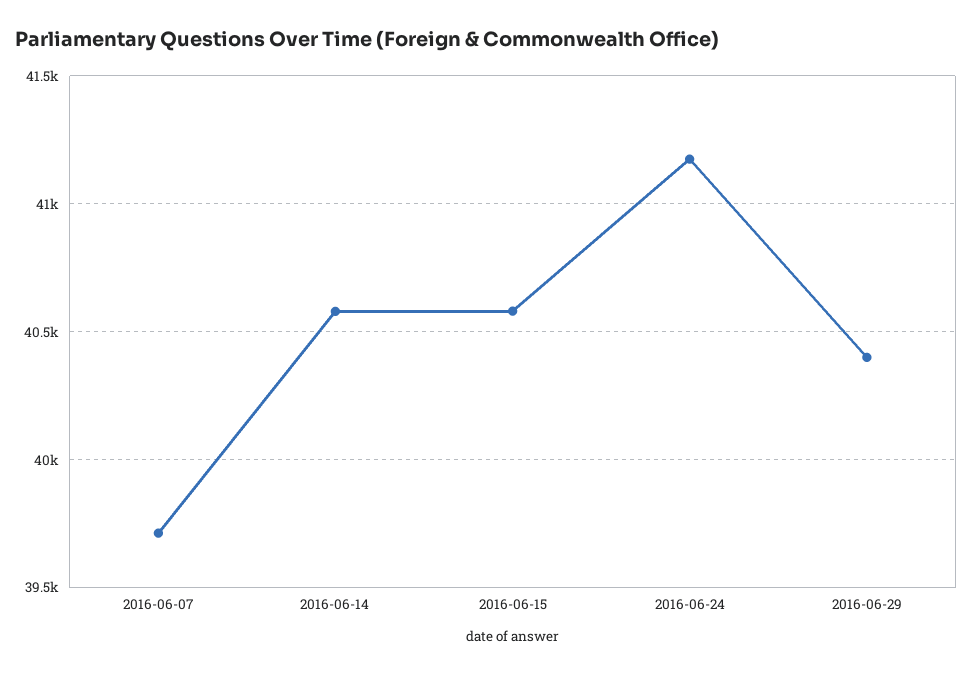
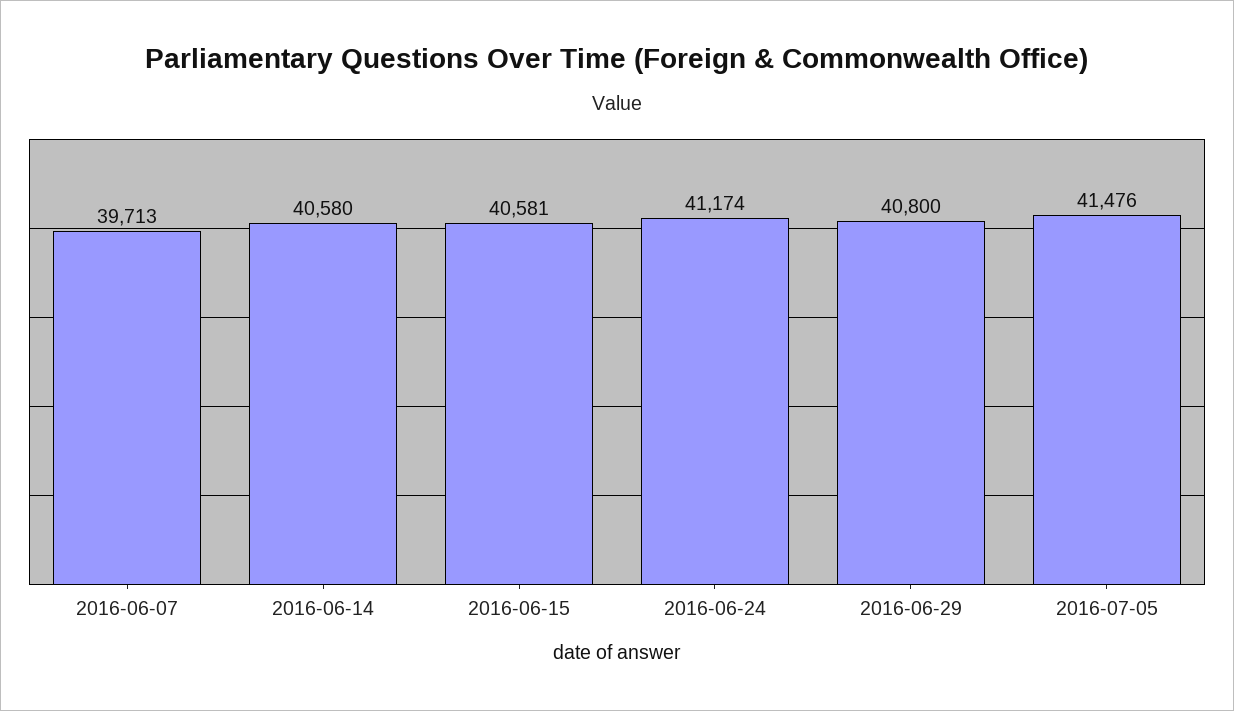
2016-06-29: 40400 -> 40800
2016-07-05: none -> 41476

